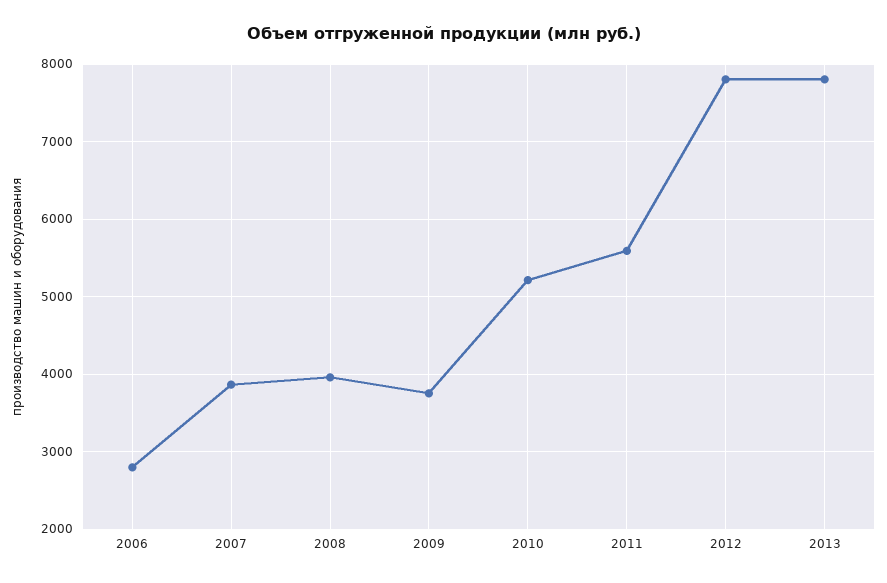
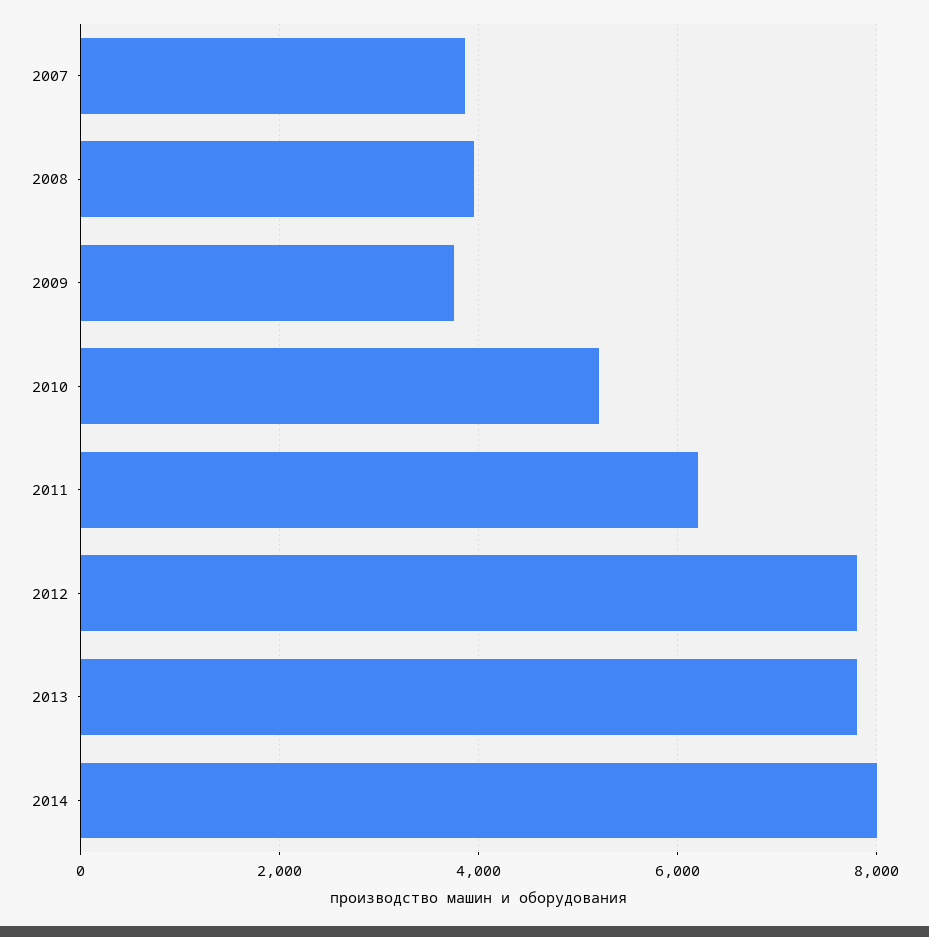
2006: 2800 -> none
2011: 5600 -> 6200
2014: none -> 8000

